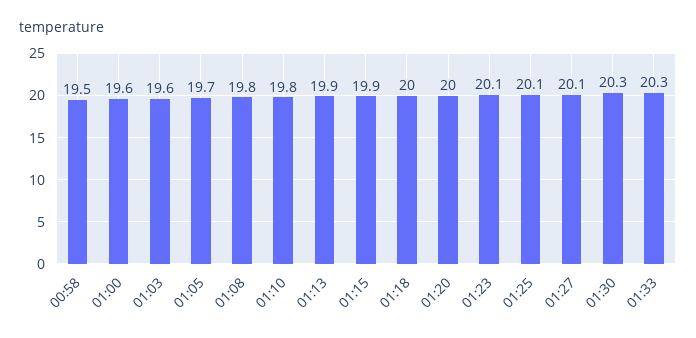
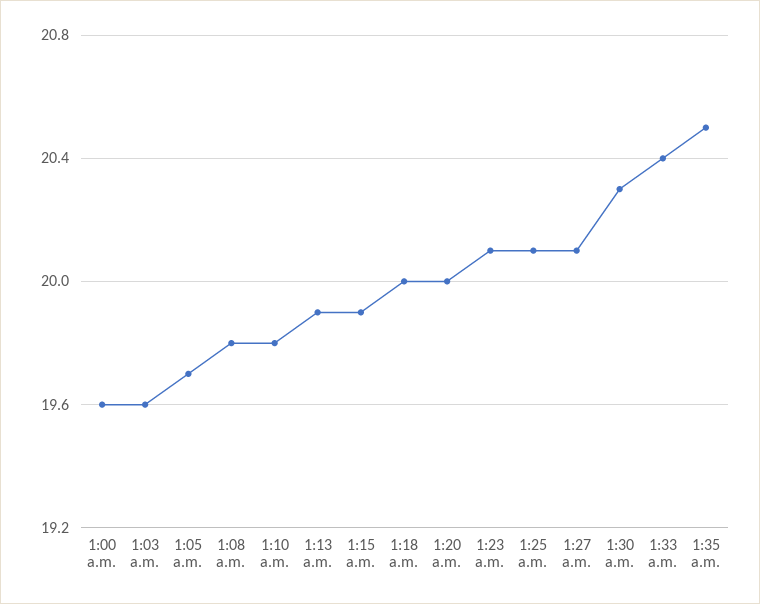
00:58: 19.5 -> none
01:33: 20.3 -> 20.4
1:35 a.m.: none -> 20.5

